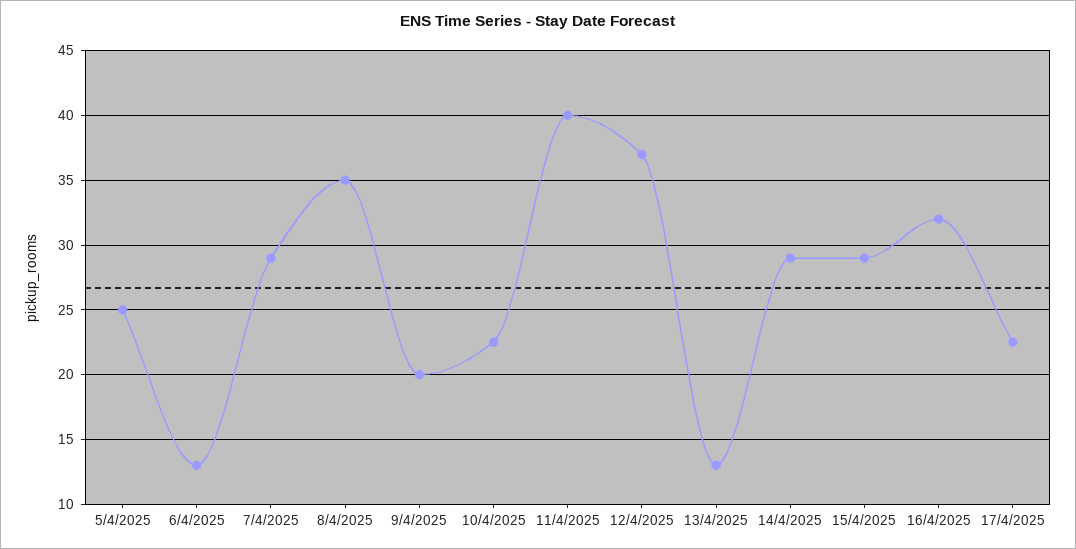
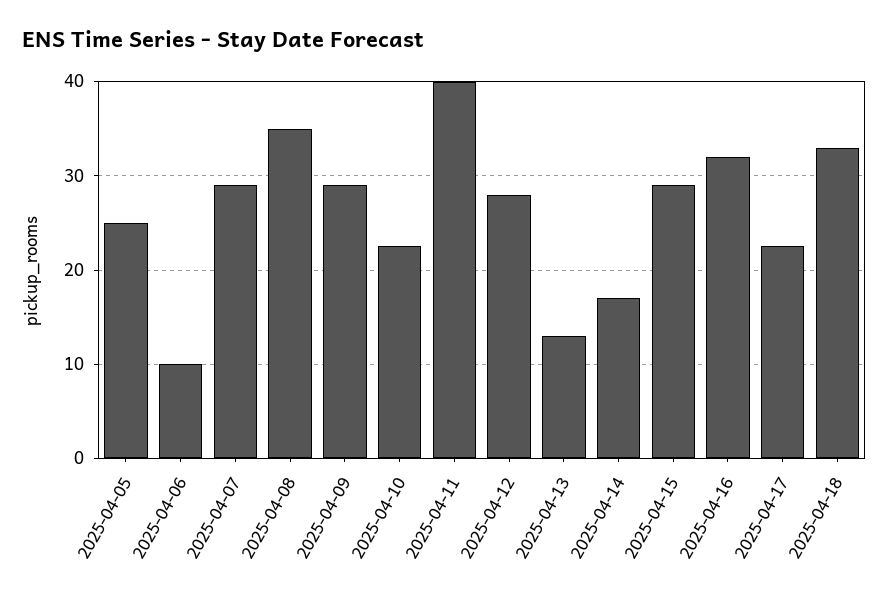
6/4/2025: 13 -> 10
9/4/2025: 20 -> 29
12/4/2025: 37 -> 28
14/4/2025: 29 -> 17
2025-04-18: none -> 33

